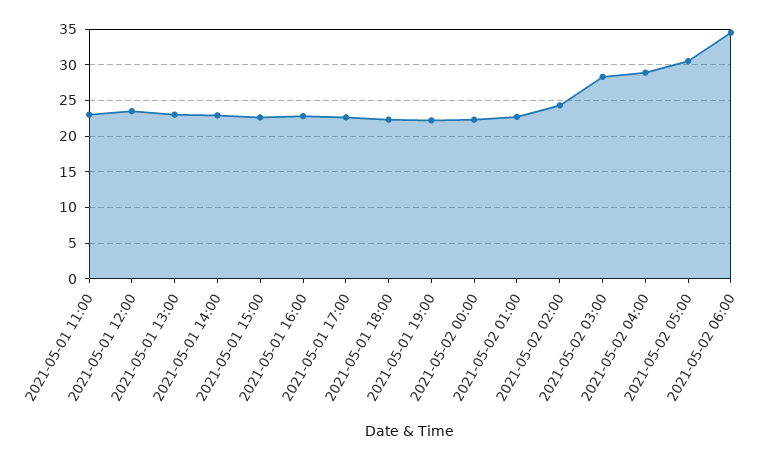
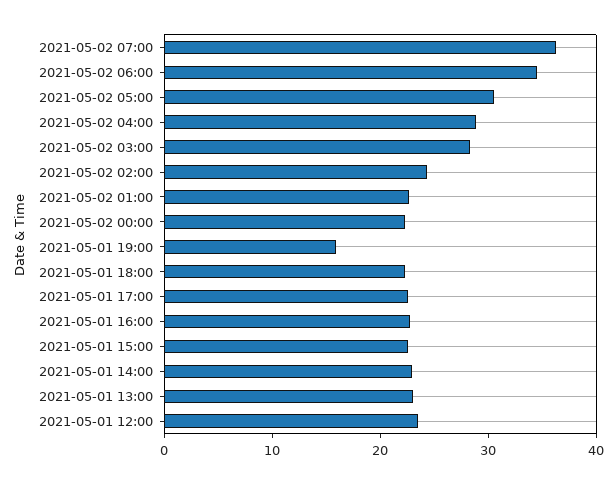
2021-05-01 11:00: 23 -> none
2021-05-01 19:00: 22 -> 16
2021-05-02 07:00: none -> 36

